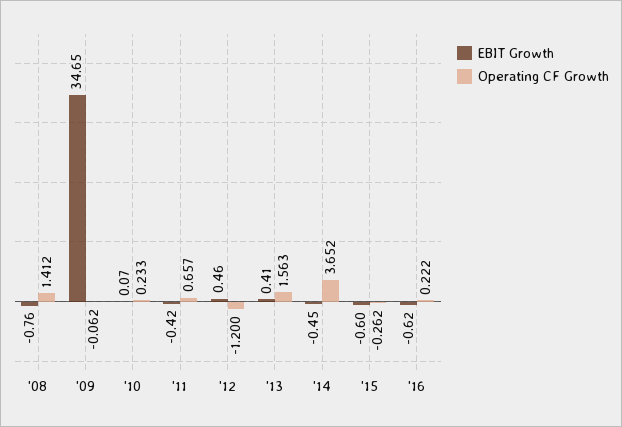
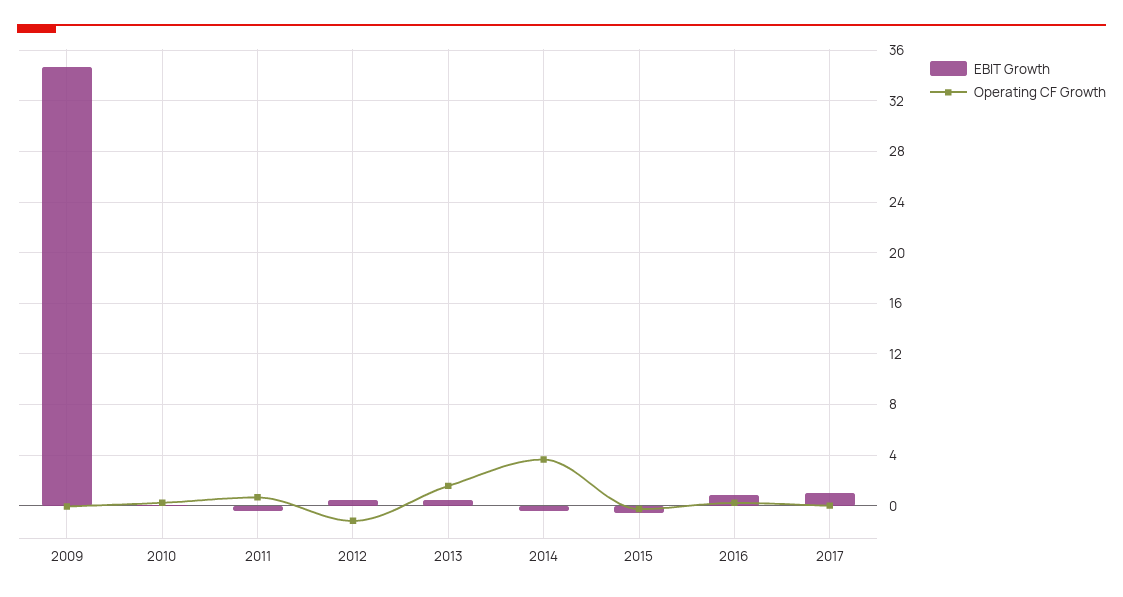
EBIT Growth, '08: -0.76 -> none
Operating CF Growth, '08: 1.412 -> none
EBIT Growth, '16: -0.62 -> 1
EBIT Growth, 2017: none -> 1
Operating CF Growth, 2017: none -> 0

